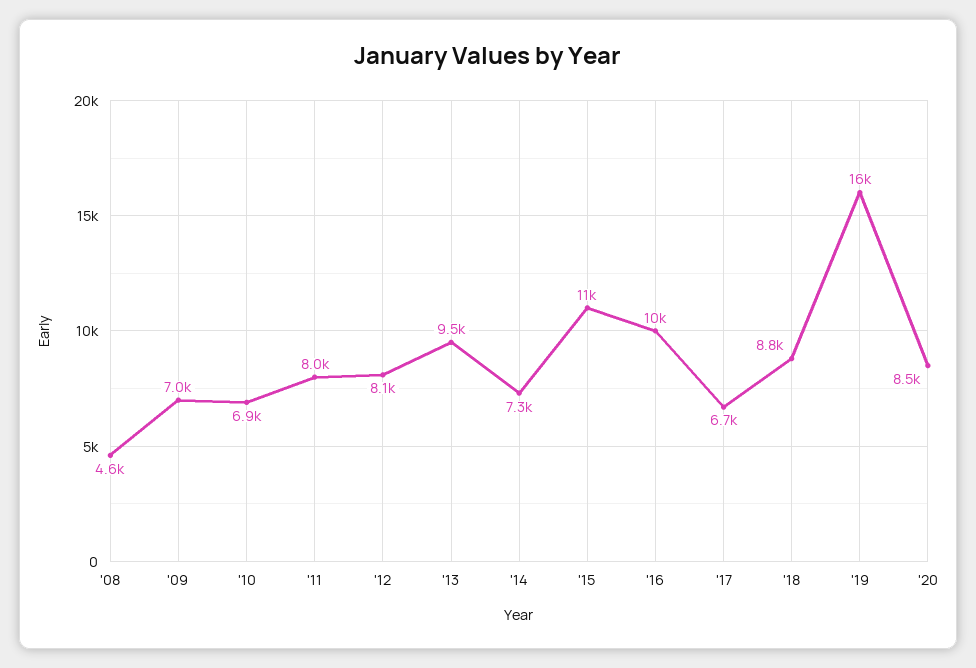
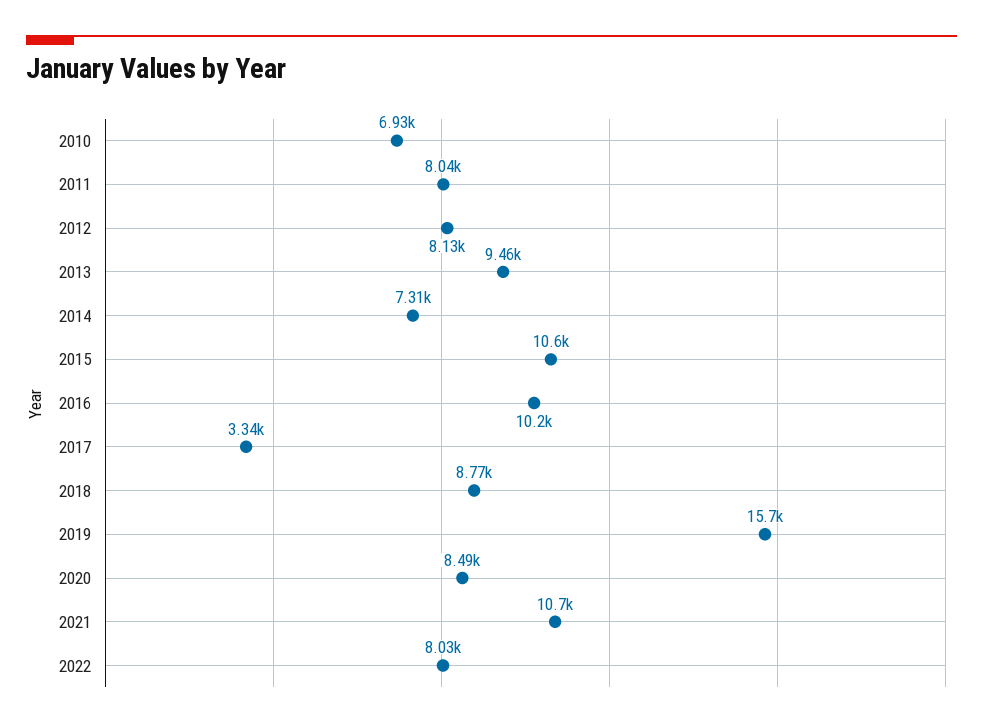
'08: 4600 -> none
'09: 7000 -> none
'17: 6700 -> 3340
2021: none -> 10700
2022: none -> 8030

